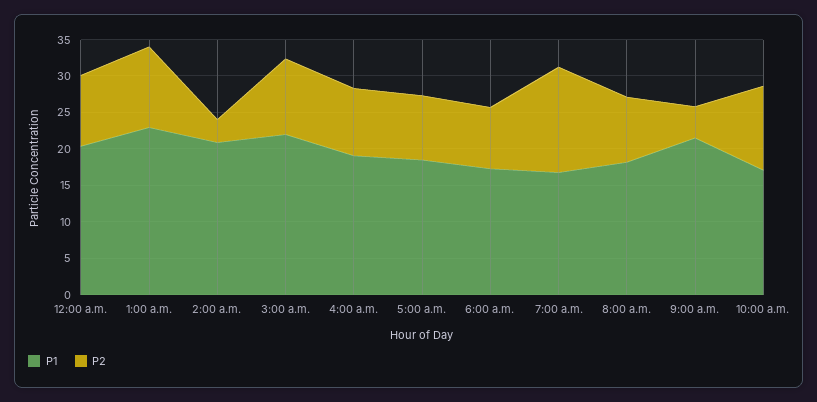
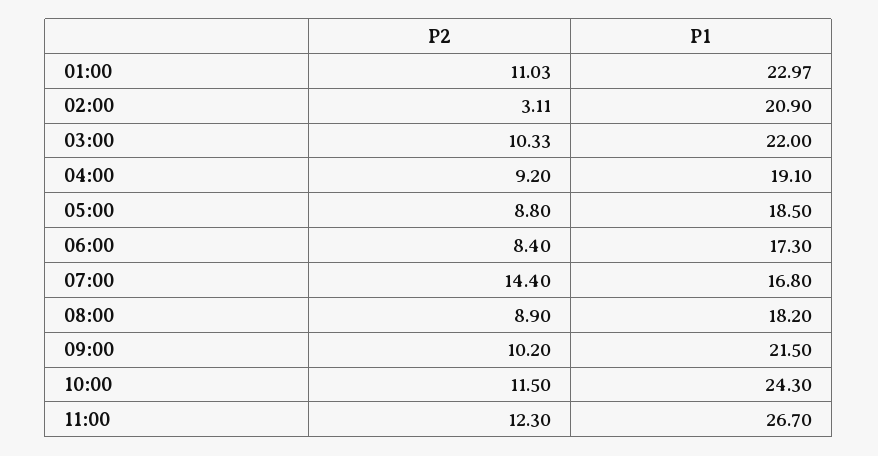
P1, 12:00 a.m.: 20 -> none
P2, 12:00 a.m.: 10 -> none
P2, 9:00 a.m.: 5 -> 10.2
P1, 10:00 a.m.: 17.5 -> 24.3
P2, 11:00: none -> 12.3
P1, 11:00: none -> 26.7

